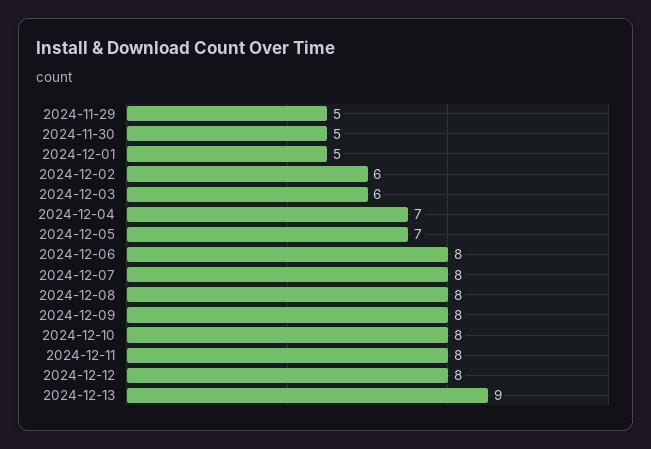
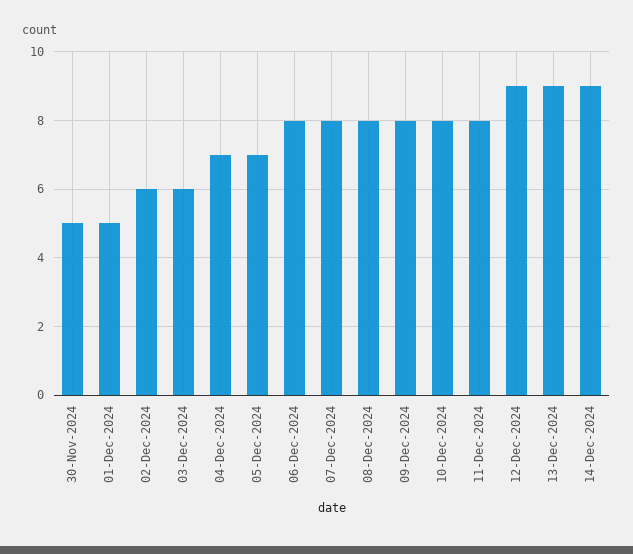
2024-11-29: 5 -> none
2024-12-12: 8 -> 9
14-Dec-2024: none -> 9

